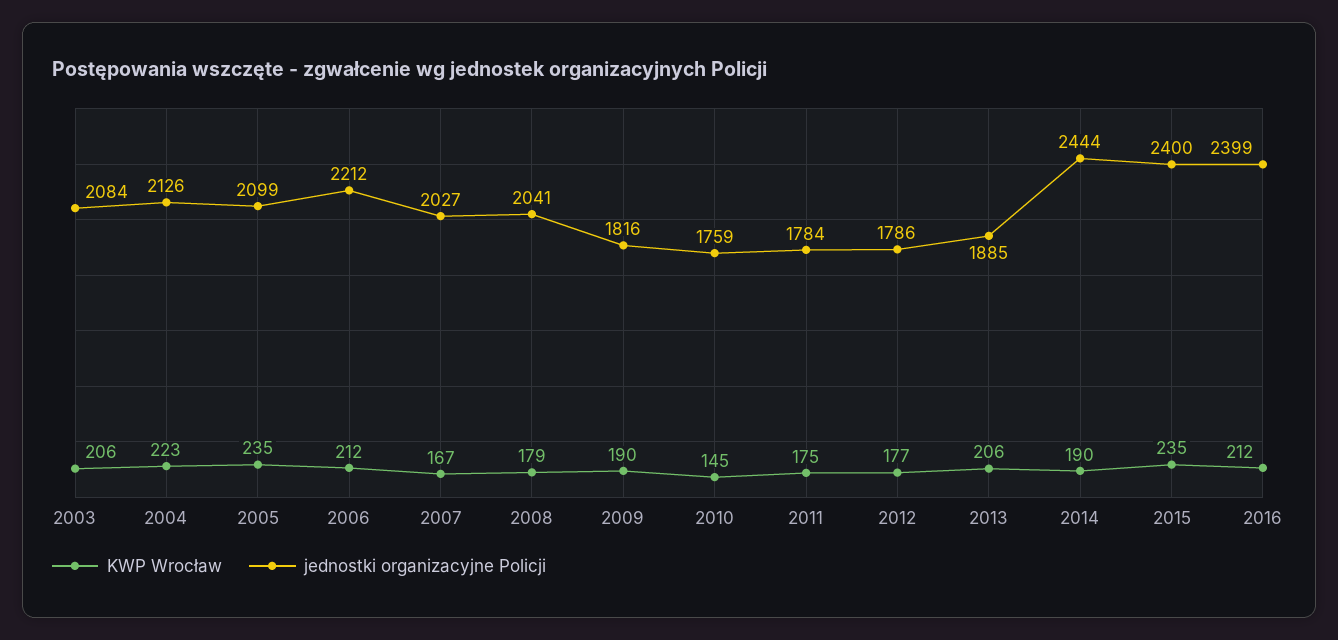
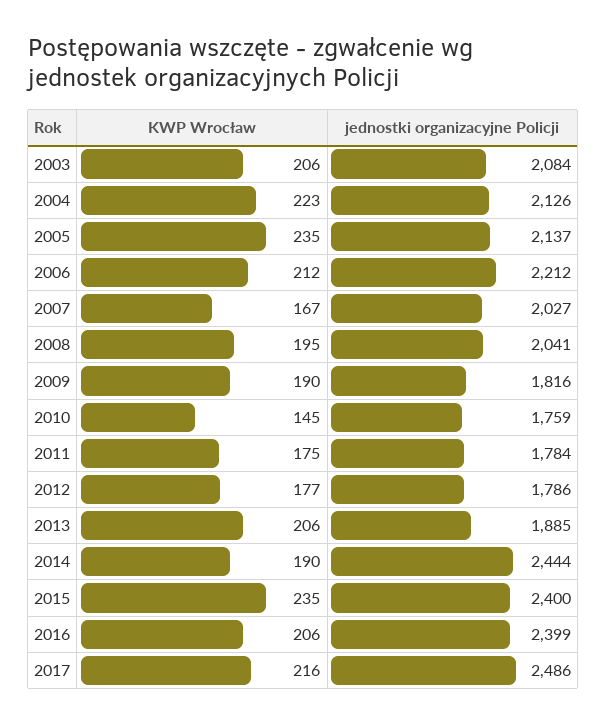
jednostki organizacyjne Policji, 2005: 2099 -> 2137
KWP Wrocław, 2008: 179 -> 195
KWP Wrocław, 2016: 212 -> 206
KWP Wrocław, 2017: none -> 216
jednostki organizacyjne Policji, 2017: none -> 2486

